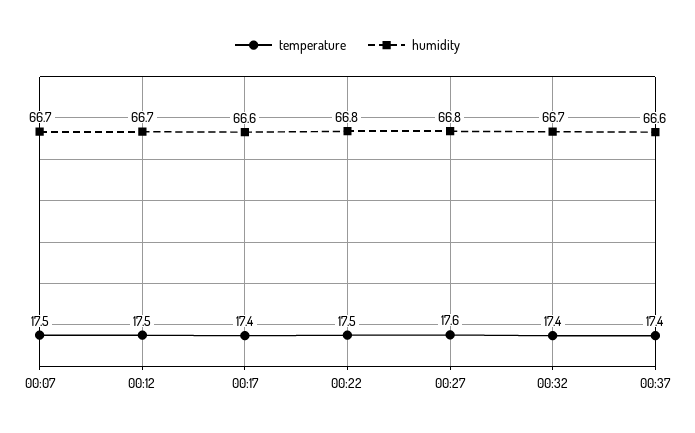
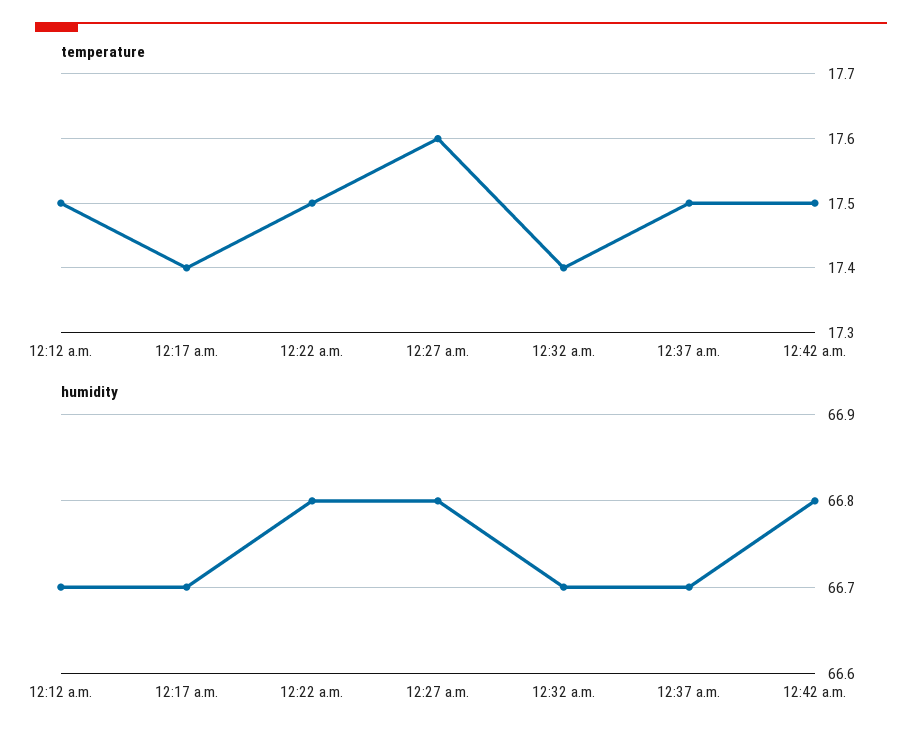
temperature, 00:07: 17.5 -> none
humidity, 00:07: 66.7 -> none
humidity, 00:17: 66.6 -> 66.7
temperature, 00:37: 17.4 -> 17.5
humidity, 00:37: 66.6 -> 66.7
temperature, 12:42 a.m.: none -> 17.5
humidity, 12:42 a.m.: none -> 66.8

